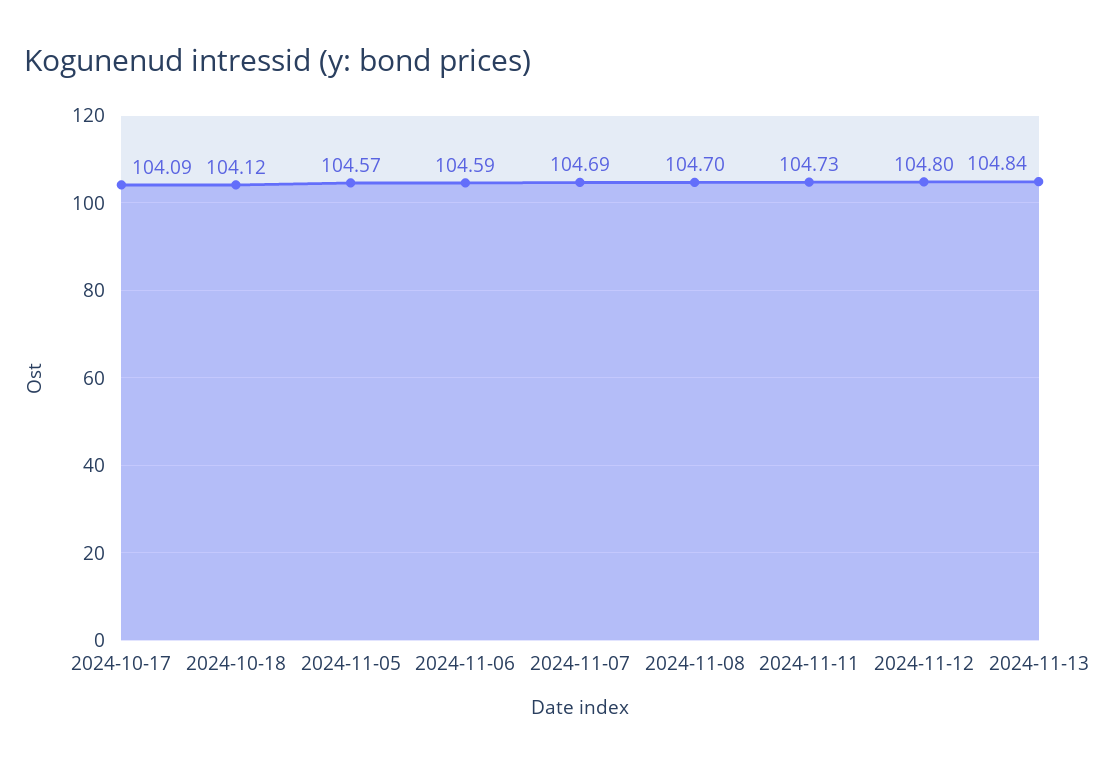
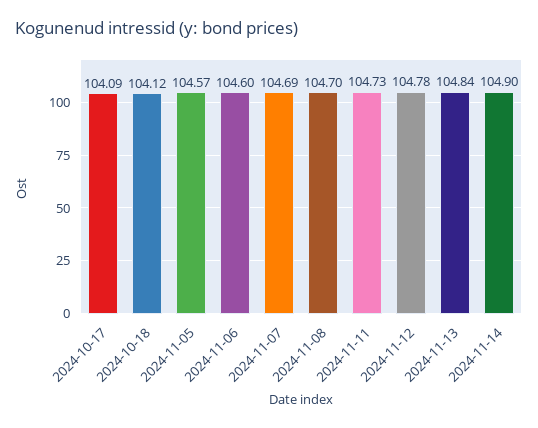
2024-11-06: 104.59 -> 104.6
2024-11-12: 104.8 -> 104.78
2024-11-14: none -> 104.9

